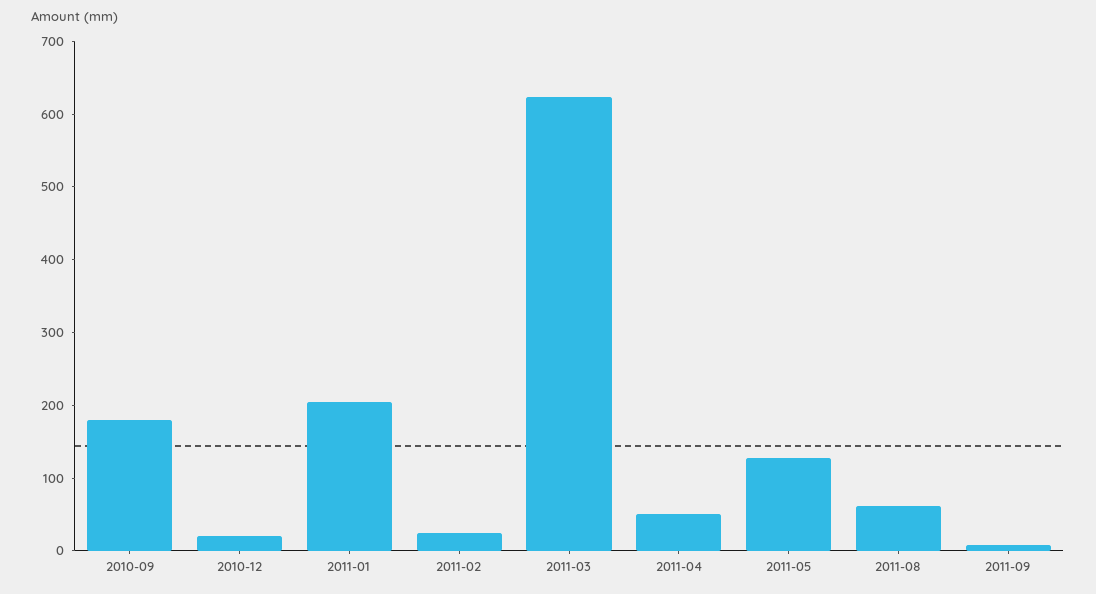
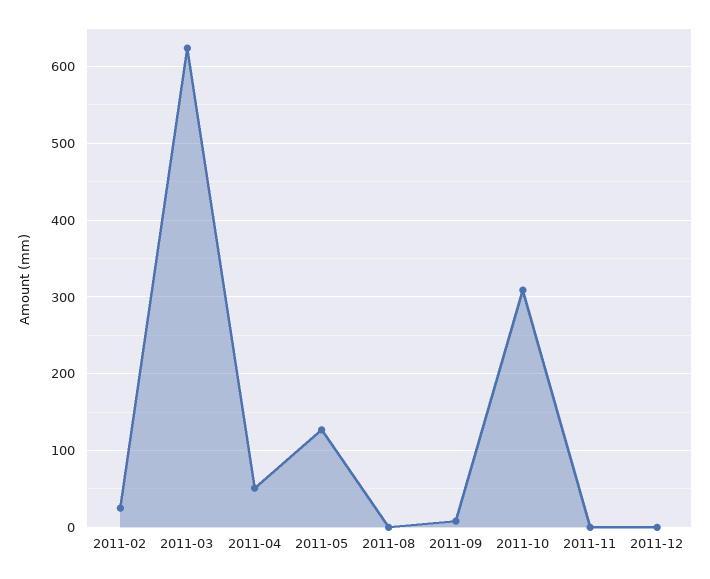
2010-09: 180 -> none
2010-12: 20 -> none
2011-01: 200 -> none
2011-08: 60 -> 0
2011-10: none -> 310
2011-11: none -> 0
2011-12: none -> 0

